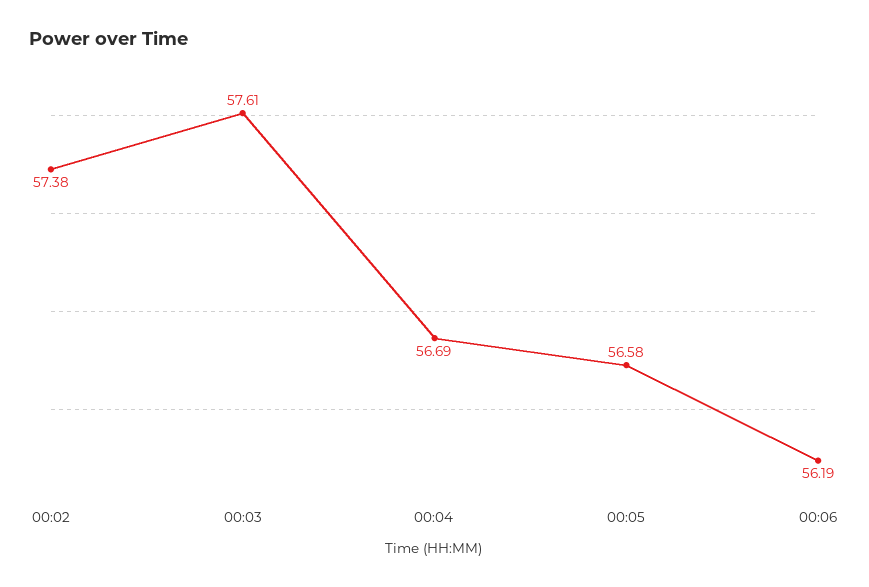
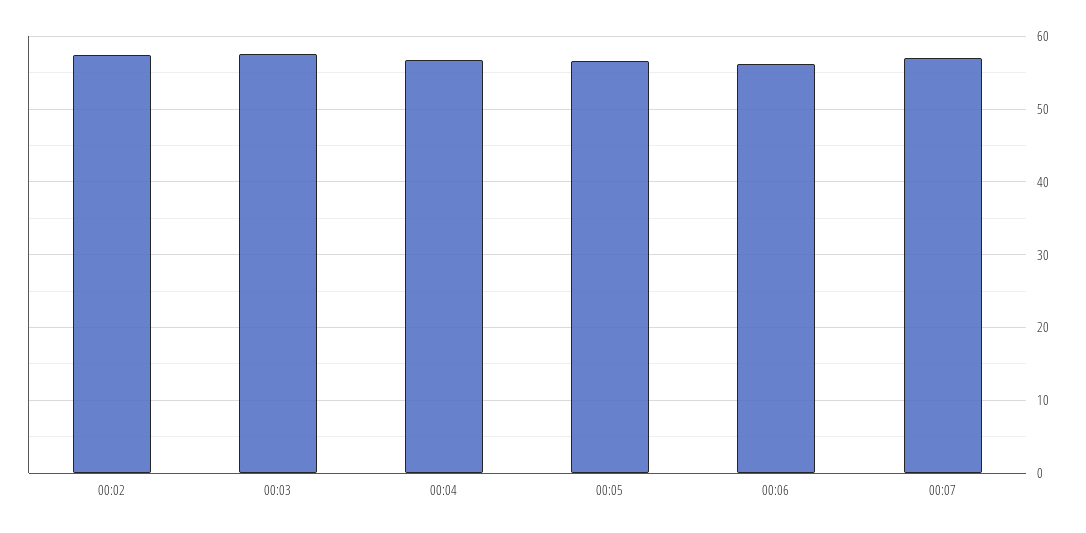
00:07: none -> 57

